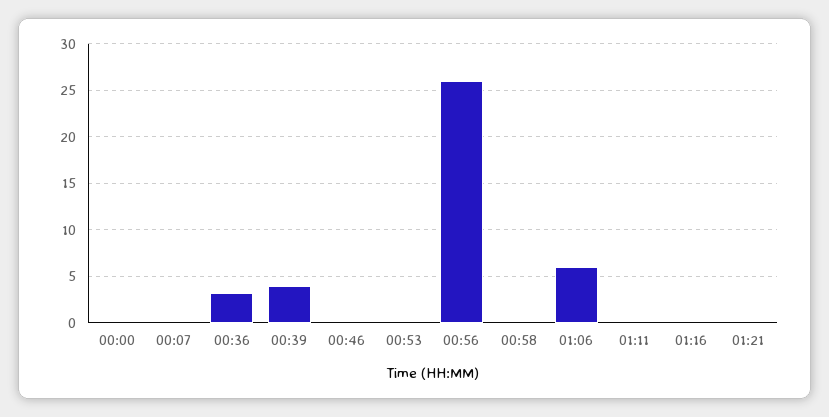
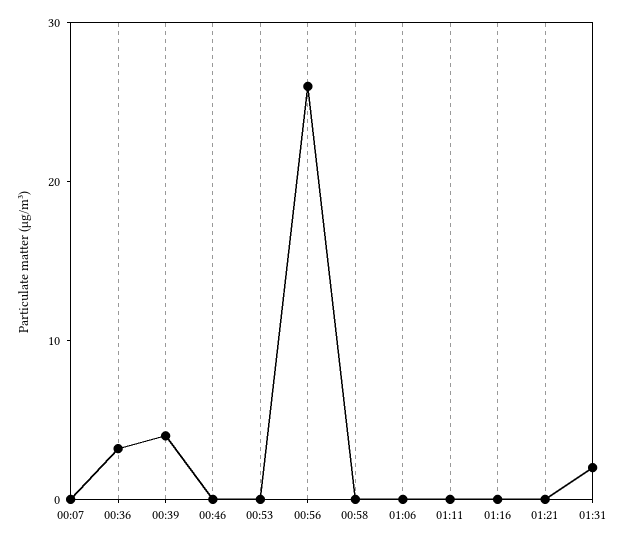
00:00: 0 -> none
01:06: 6 -> 0
01:31: none -> 2

